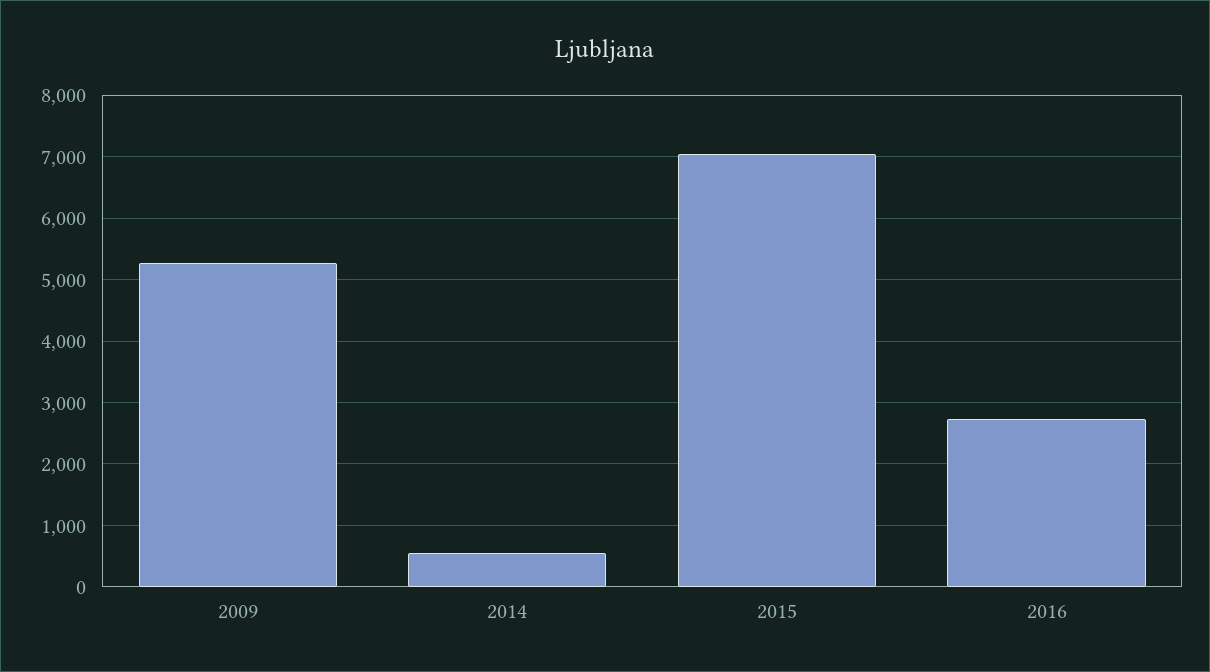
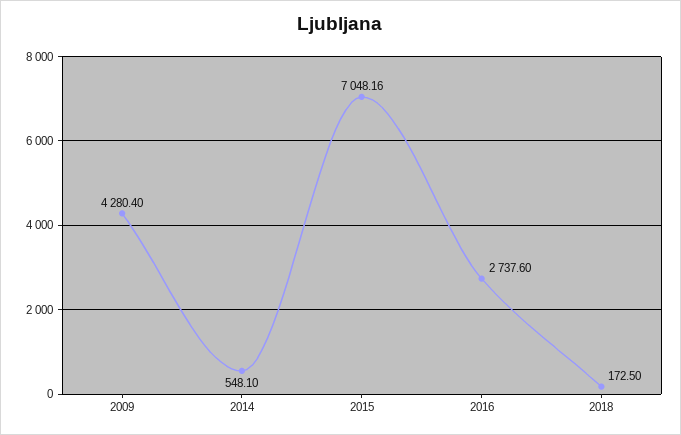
2009: 5300 -> 4280.4
2018: none -> 172.5

